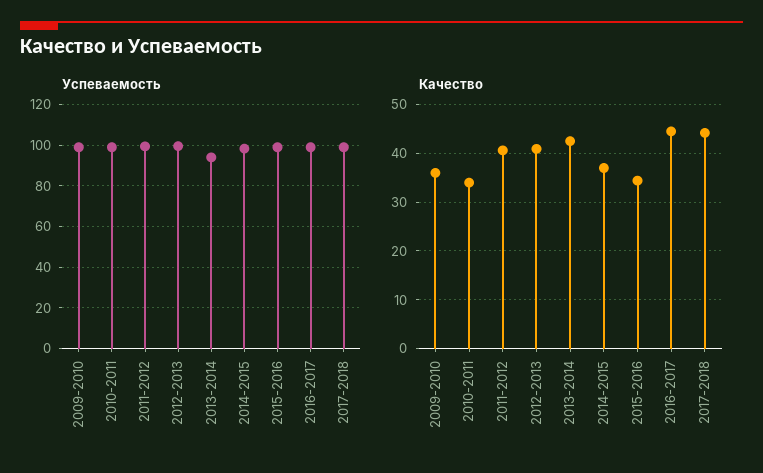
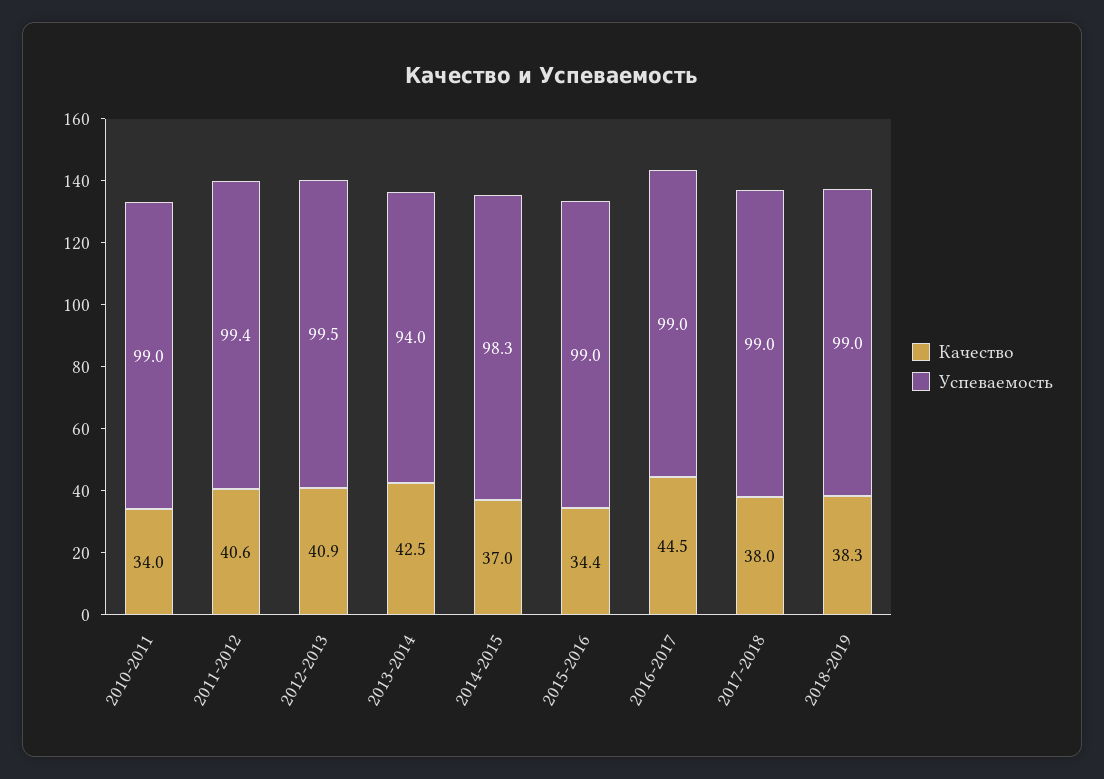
Успеваемость, 2009-2010: 100 -> none
Качество, 2009-2010: 36 -> none
Качество, 2017-2018: 44 -> 38
Качество, 2018-2019: none -> 38.3
Успеваемость, 2018-2019: none -> 99

